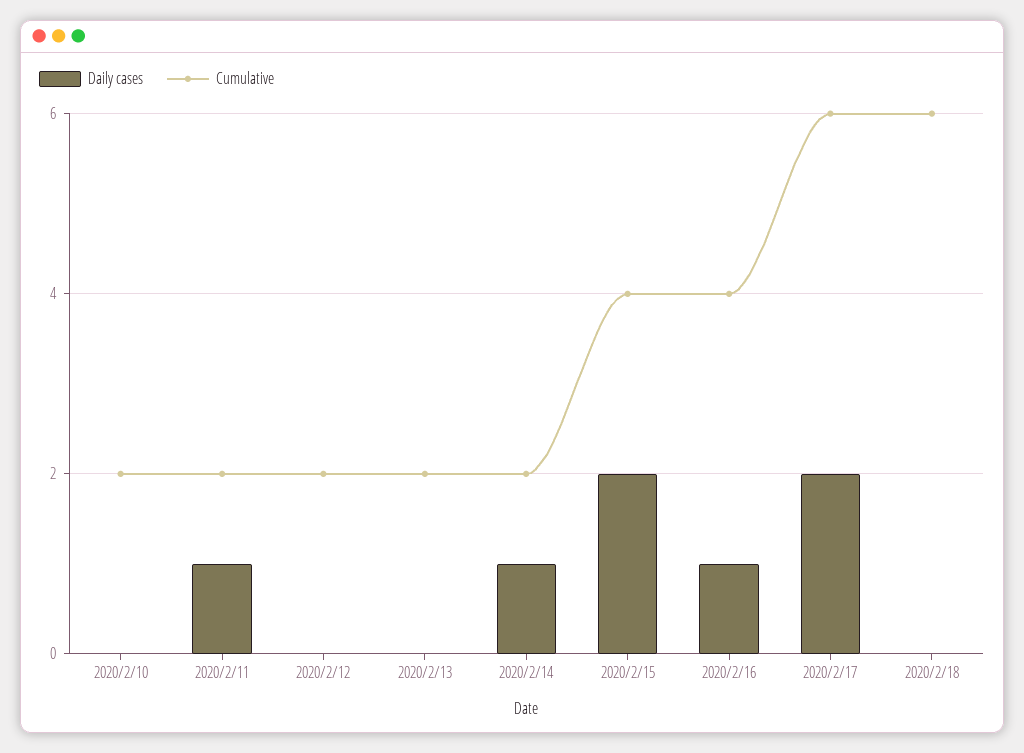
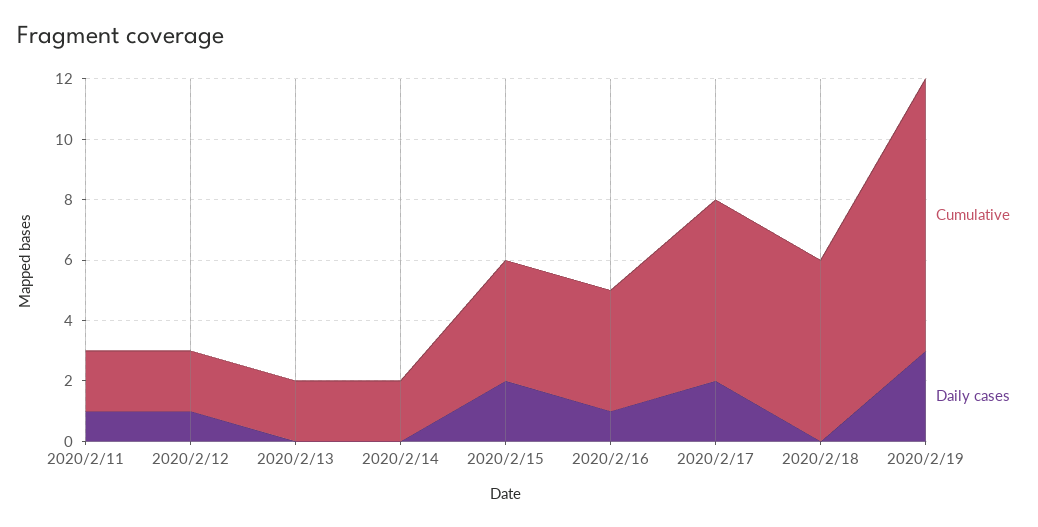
Daily cases, 2020/2/10: 0 -> none
Cumulative, 2020/2/10: 2 -> none
Daily cases, 2020/2/12: 0 -> 1
Daily cases, 2020/2/14: 1 -> 0
Cumulative, 2020/2/19: none -> 9
Daily cases, 2020/2/19: none -> 3

